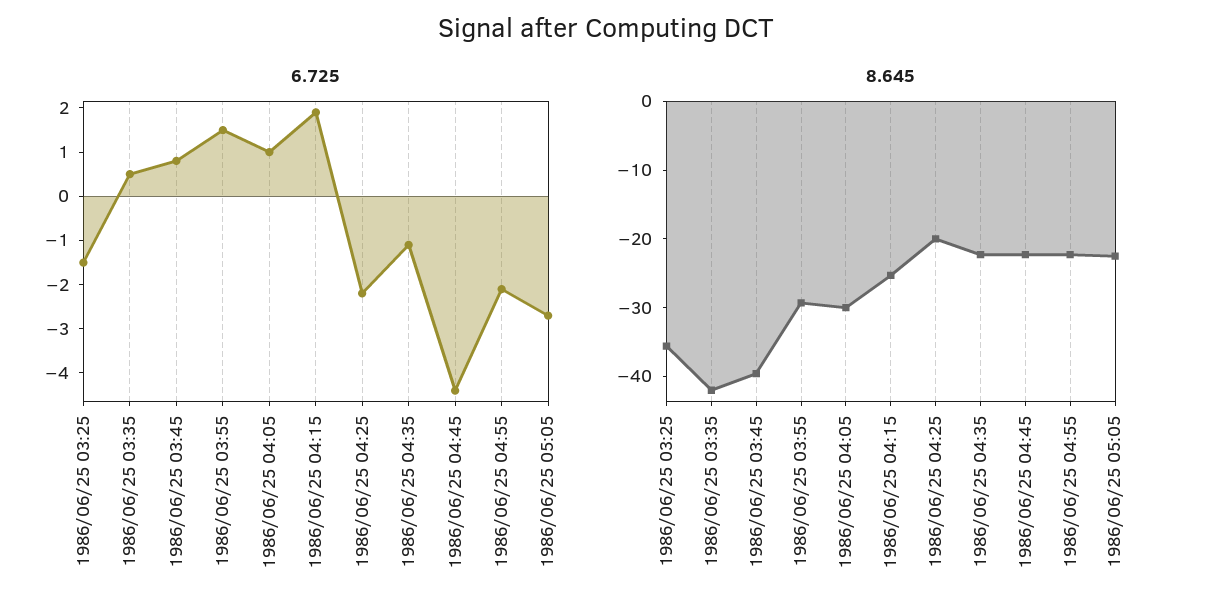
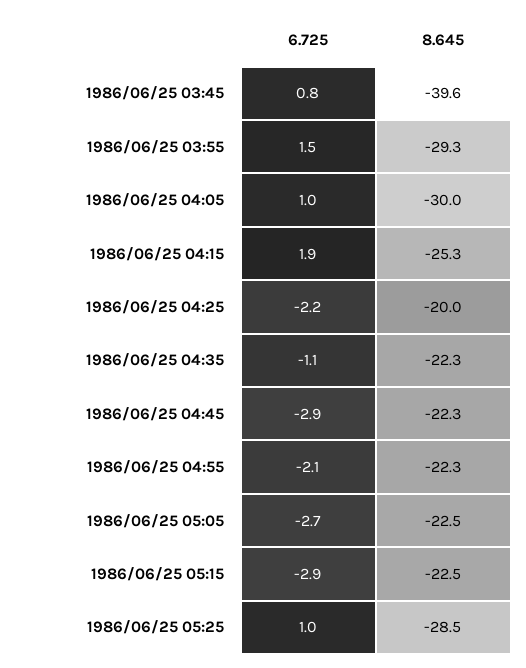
6.725, 1986/06/25 03:25: -1.5 -> none
6.725, 1986/06/25 03:35: 0.5 -> none
6.725, 1986/06/25 04:45: -4.5 -> -2.9
8.645, 1986/06/25 03:25: -36 -> none
8.645, 1986/06/25 03:35: -42 -> none
6.725, 1986/06/25 05:15: none -> -2.9
8.645, 1986/06/25 05:15: none -> -22.5
6.725, 1986/06/25 05:25: none -> 1
8.645, 1986/06/25 05:25: none -> -28.5

